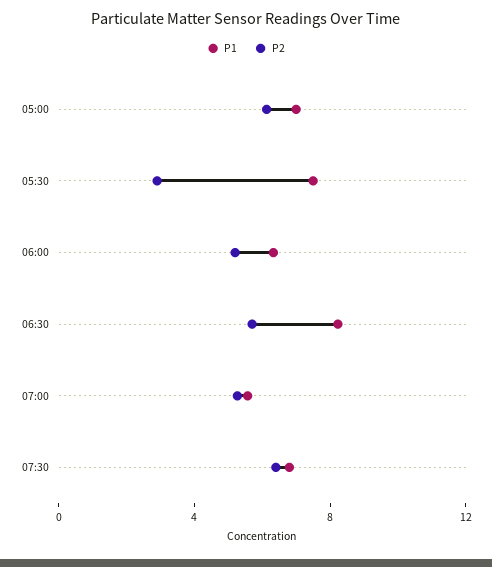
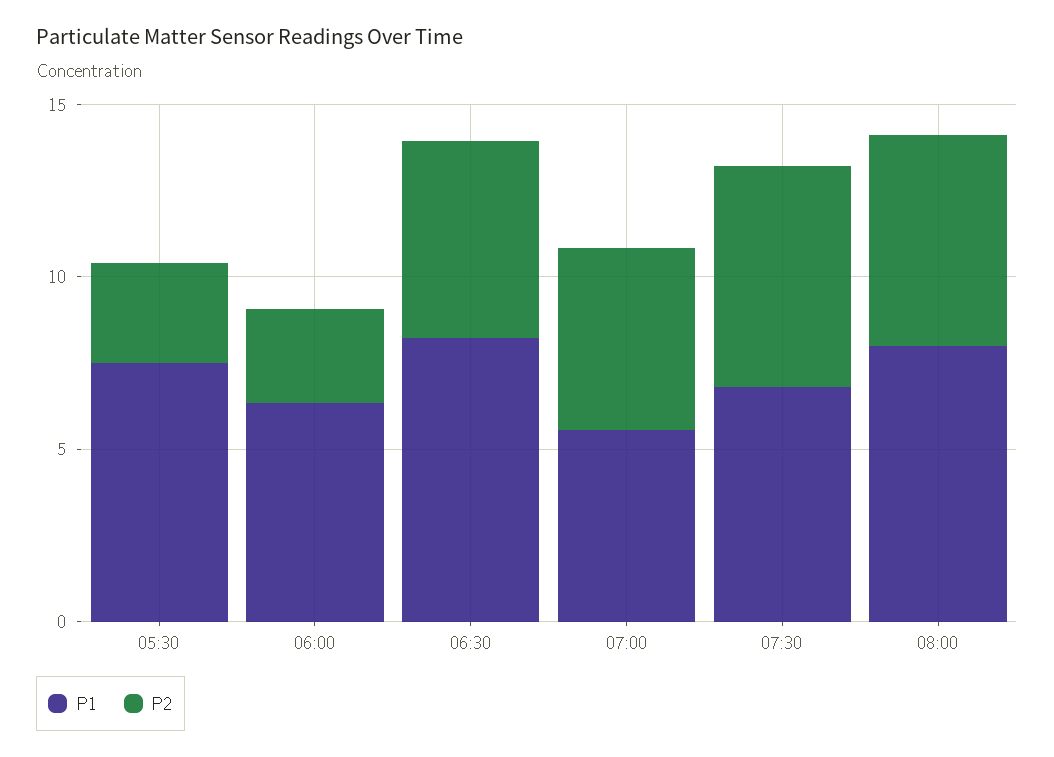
P1, 05:00: 7 -> none
P2, 05:00: 6 -> none
P2, 06:00: 5 -> 3
P1, 08:00: none -> 8
P2, 08:00: none -> 6

